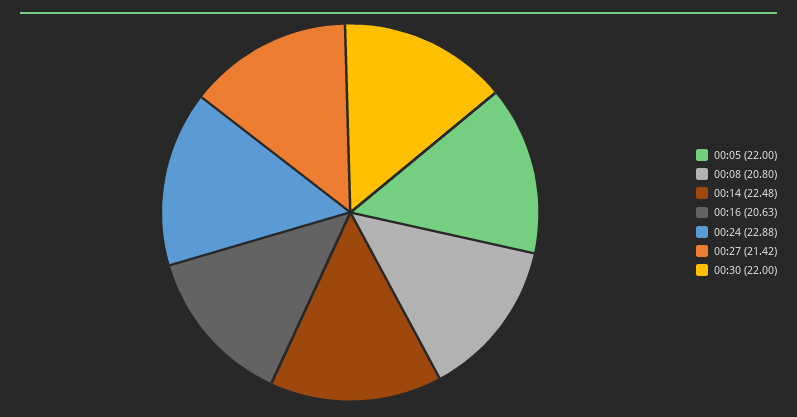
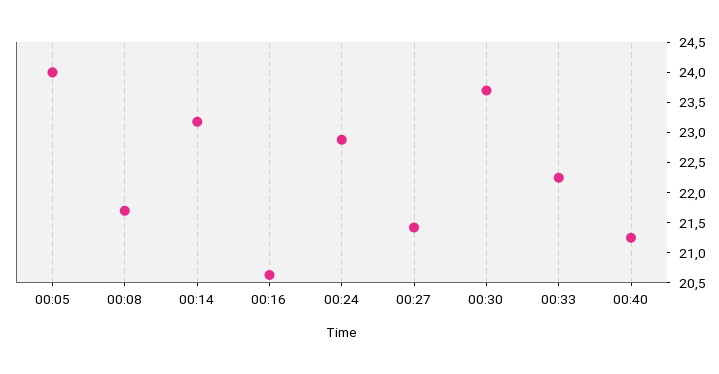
00:05: 22 -> 24
00:08: 20.8 -> 21.75
00:14: 22.48 -> 23.25
00:30: 22 -> 23.75
00:33: none -> 22.25
00:40: none -> 21.25

